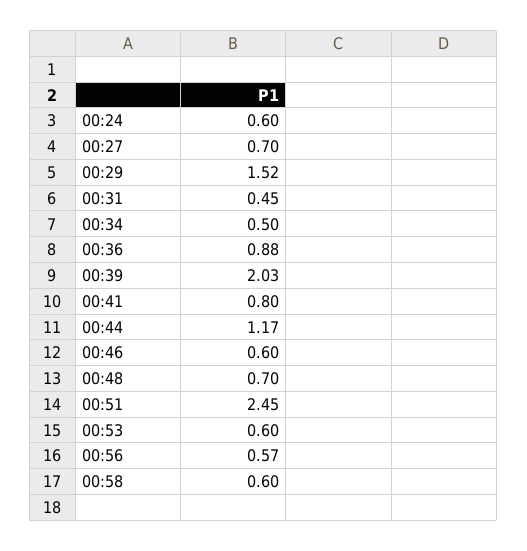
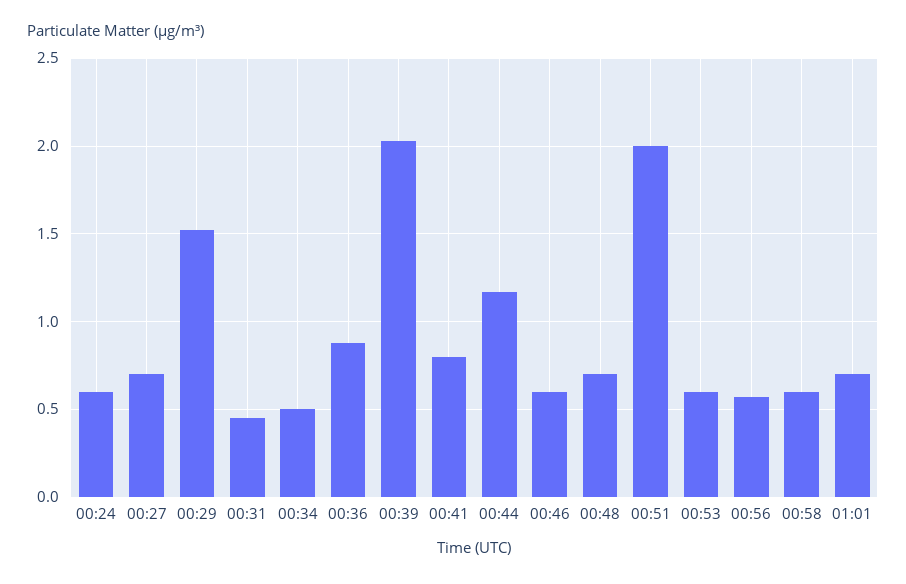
00:51: 2.45 -> 2
01:01: none -> 0.7

